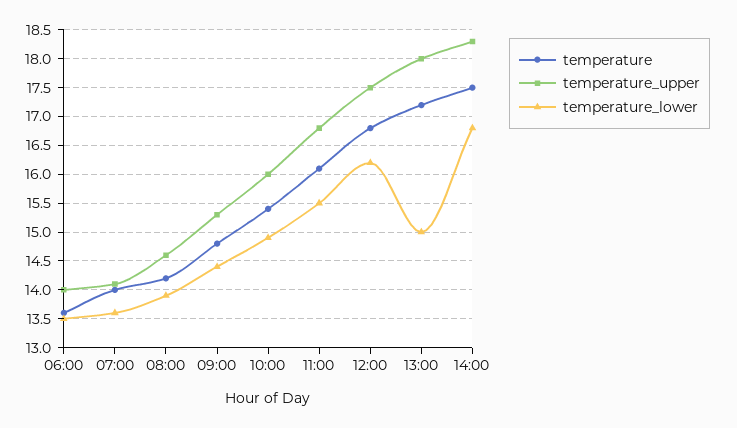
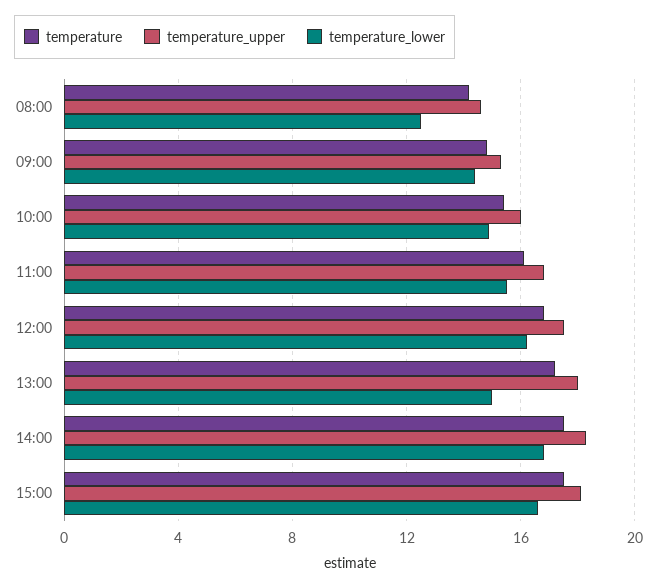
temperature, 06:00: 13.5 -> none
temperature_upper, 06:00: 14 -> none
temperature_lower, 06:00: 13.5 -> none
temperature, 07:00: 14 -> none
temperature_upper, 07:00: 14 -> none
temperature_lower, 07:00: 13.5 -> none
temperature_lower, 08:00: 14 -> 12.5
temperature, 15:00: none -> 17.5
temperature_upper, 15:00: none -> 18
temperature_lower, 15:00: none -> 16.5

